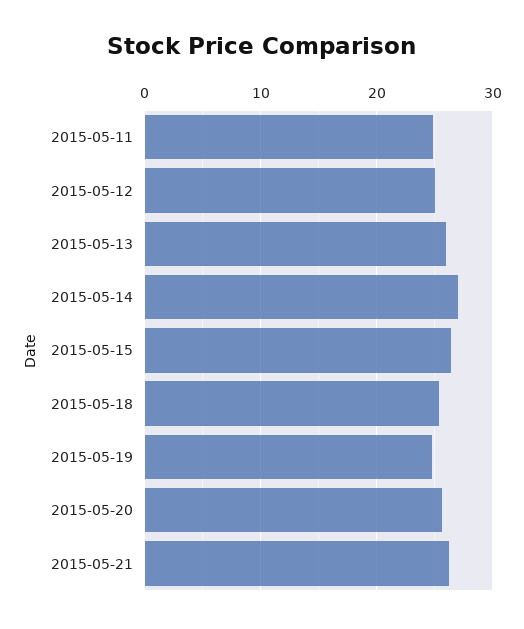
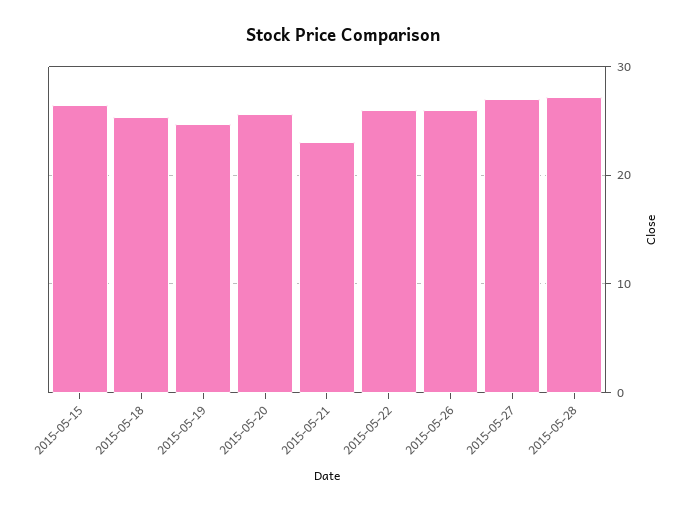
2015-05-11: 25 -> none
2015-05-12: 25 -> none
2015-05-13: 26 -> none
2015-05-14: 27 -> none
2015-05-21: 26 -> 23
2015-05-22: none -> 26
2015-05-26: none -> 26
2015-05-27: none -> 27
2015-05-28: none -> 27

